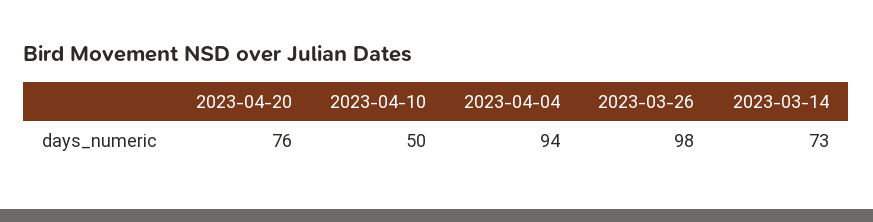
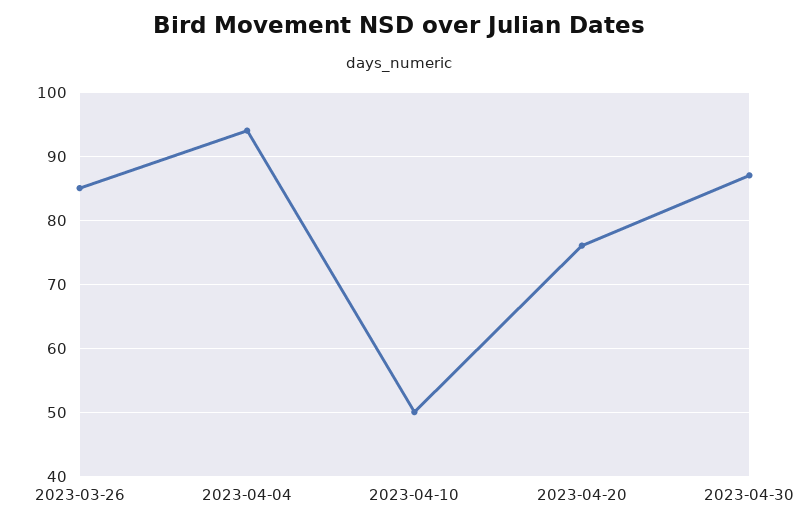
2023-03-26: 98 -> 85
2023-03-14: 73 -> none
2023-04-30: none -> 87

